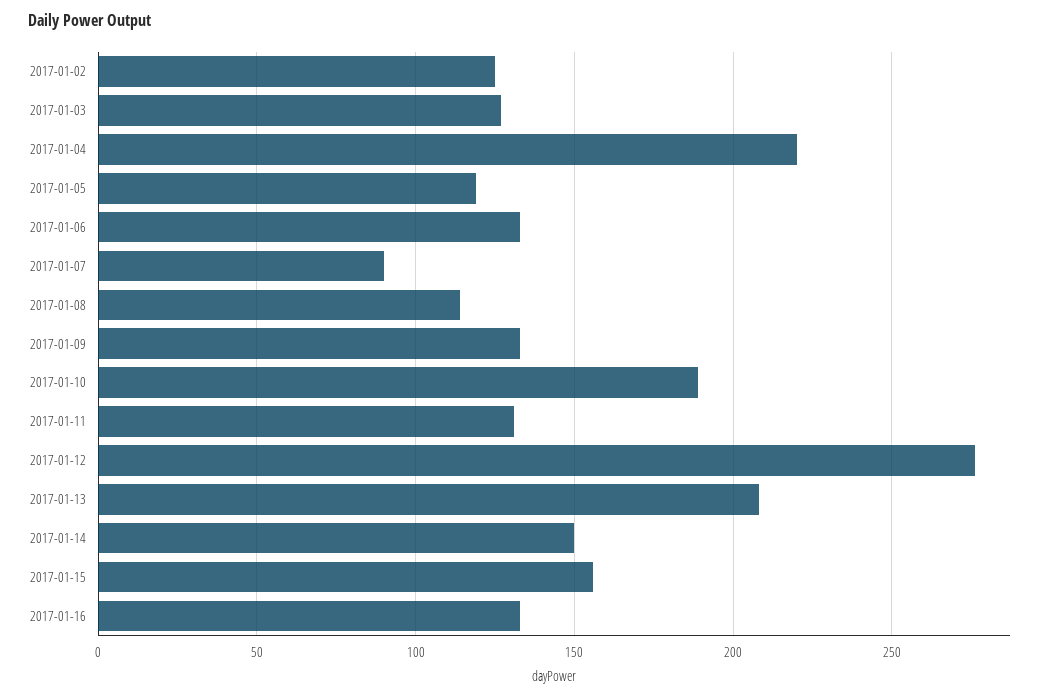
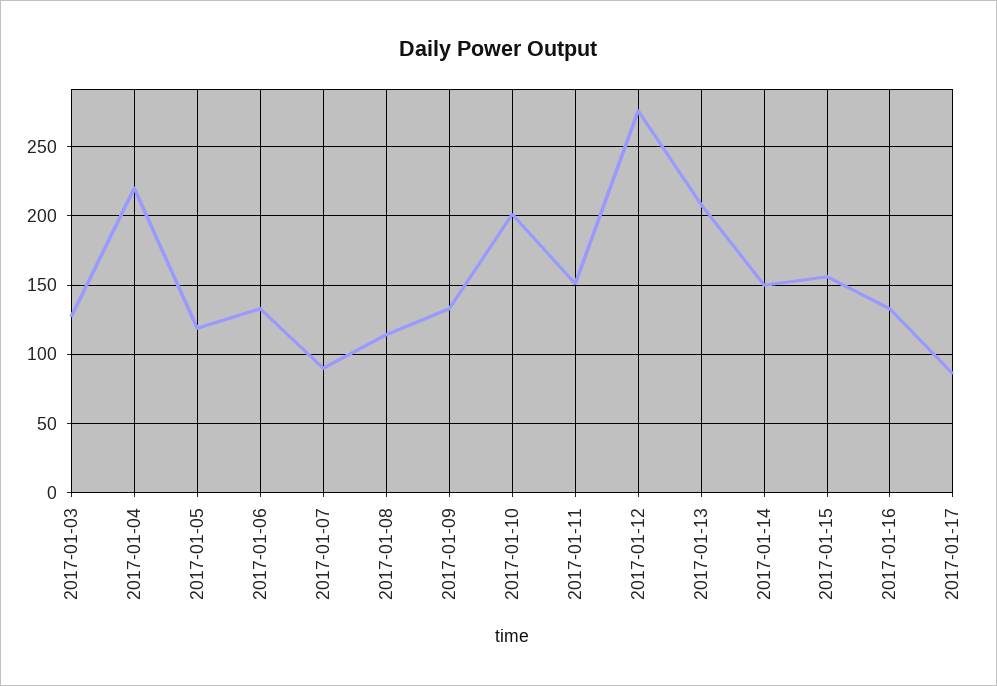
2017-01-02: 125 -> none
2017-01-10: 190 -> 200
2017-01-11: 130 -> 150
2017-01-17: none -> 85

